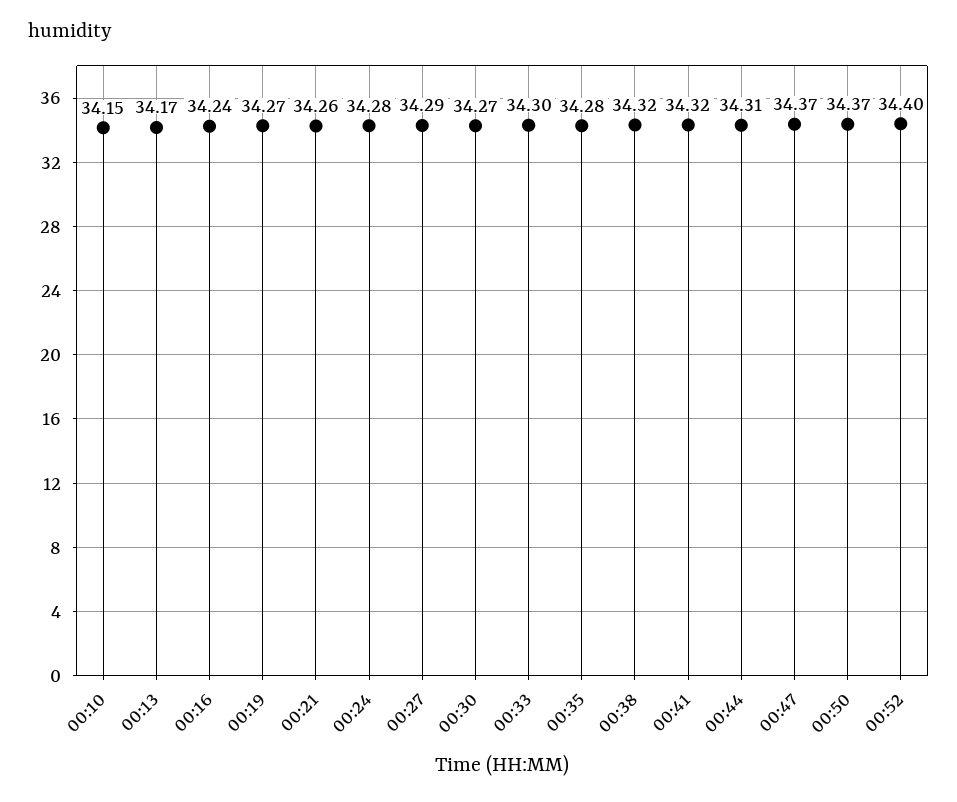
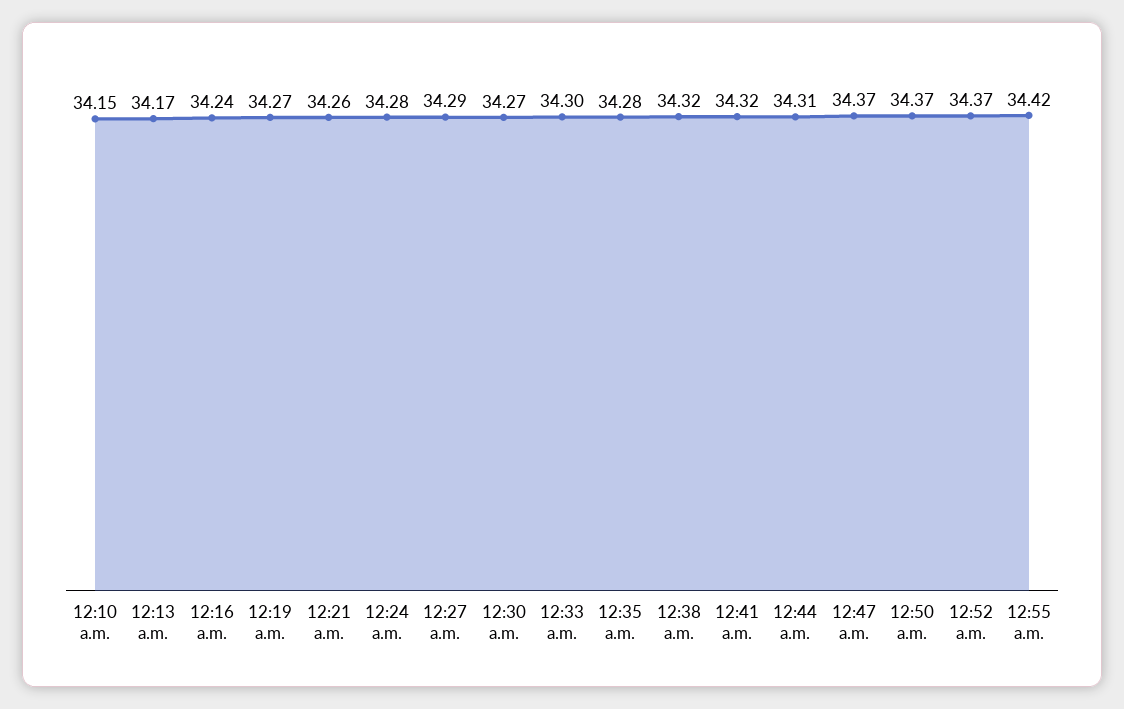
00:52: 34.4 -> 34.37
12:55 a.m.: none -> 34.42

